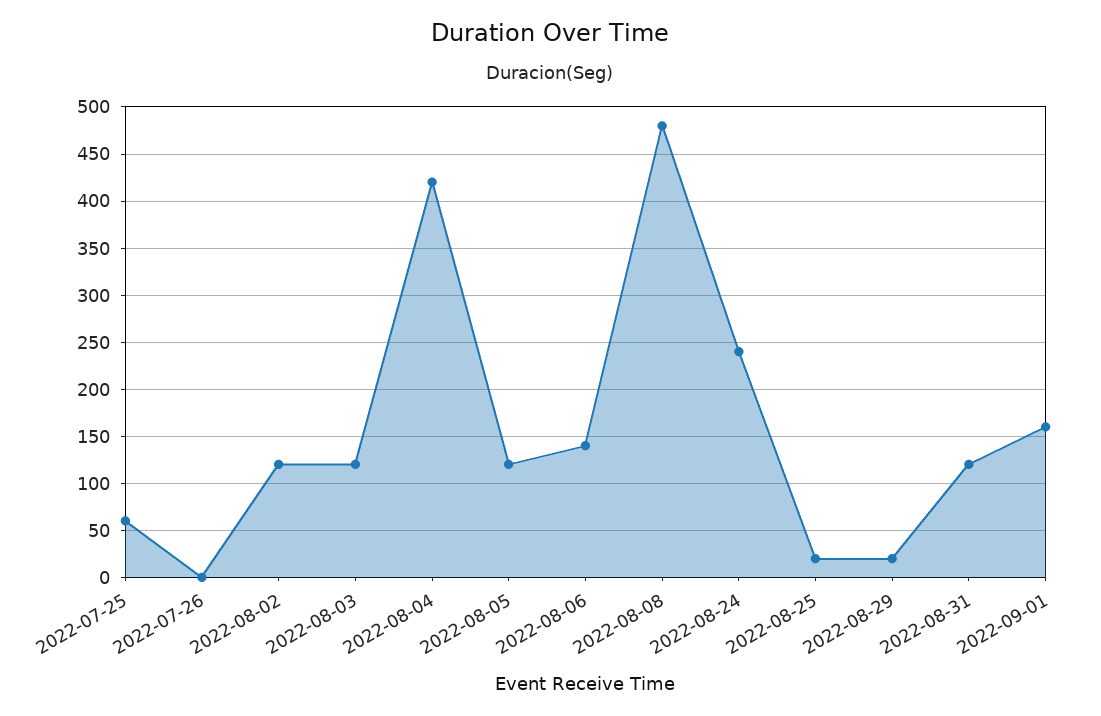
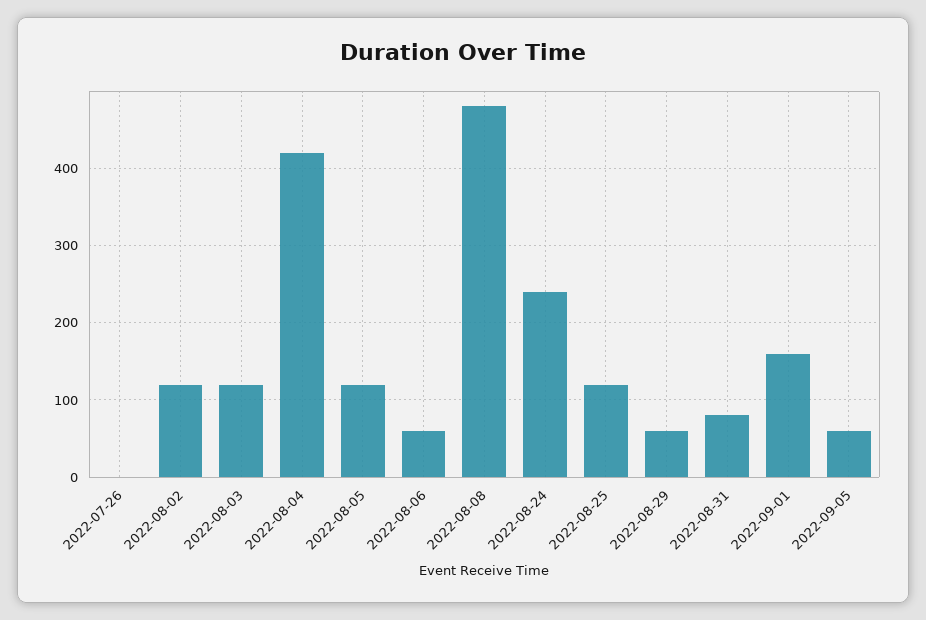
2022-07-25: 60 -> none
2022-08-06: 140 -> 60
2022-08-25: 20 -> 120
2022-08-29: 20 -> 60
2022-08-31: 120 -> 80
2022-09-05: none -> 60

